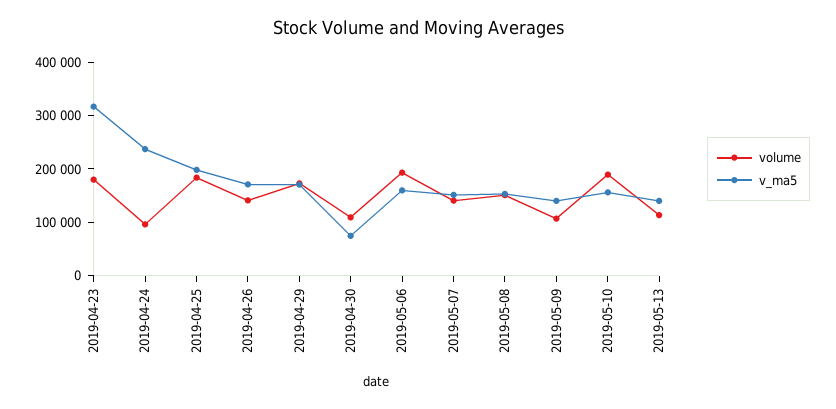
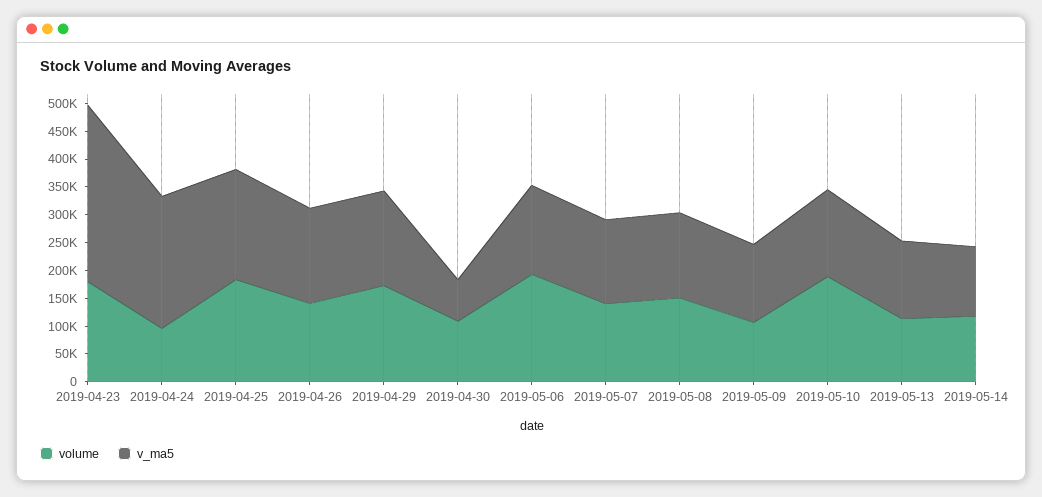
volume, 2019-05-14: none -> 125000
v_ma5, 2019-05-14: none -> 125000

